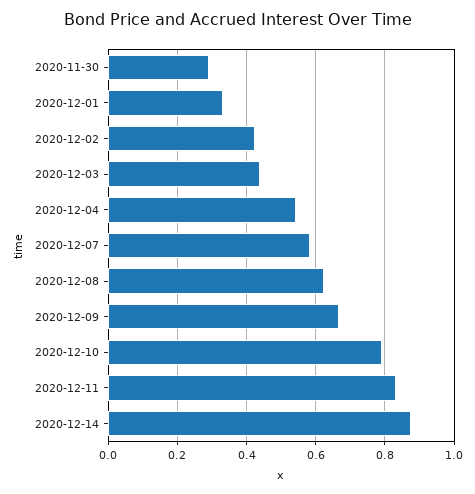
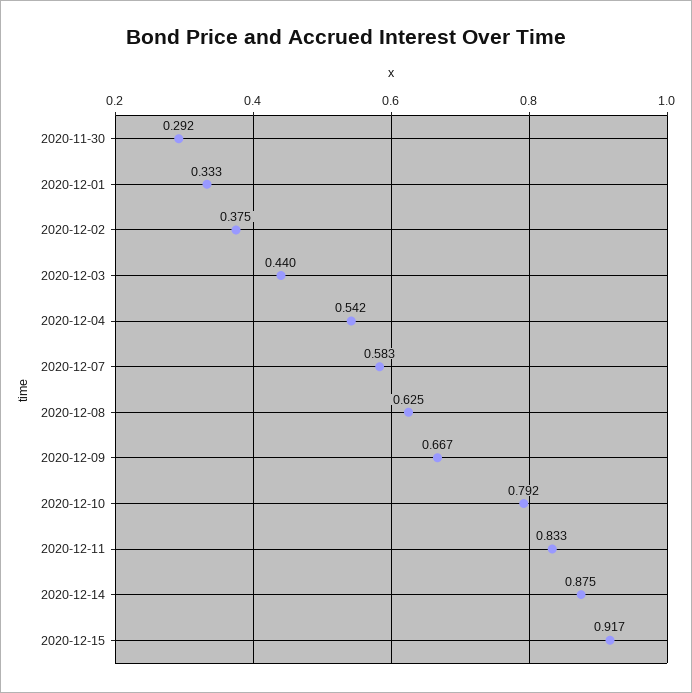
2020-12-02: 0.42 -> 0.375
2020-12-15: none -> 0.917

